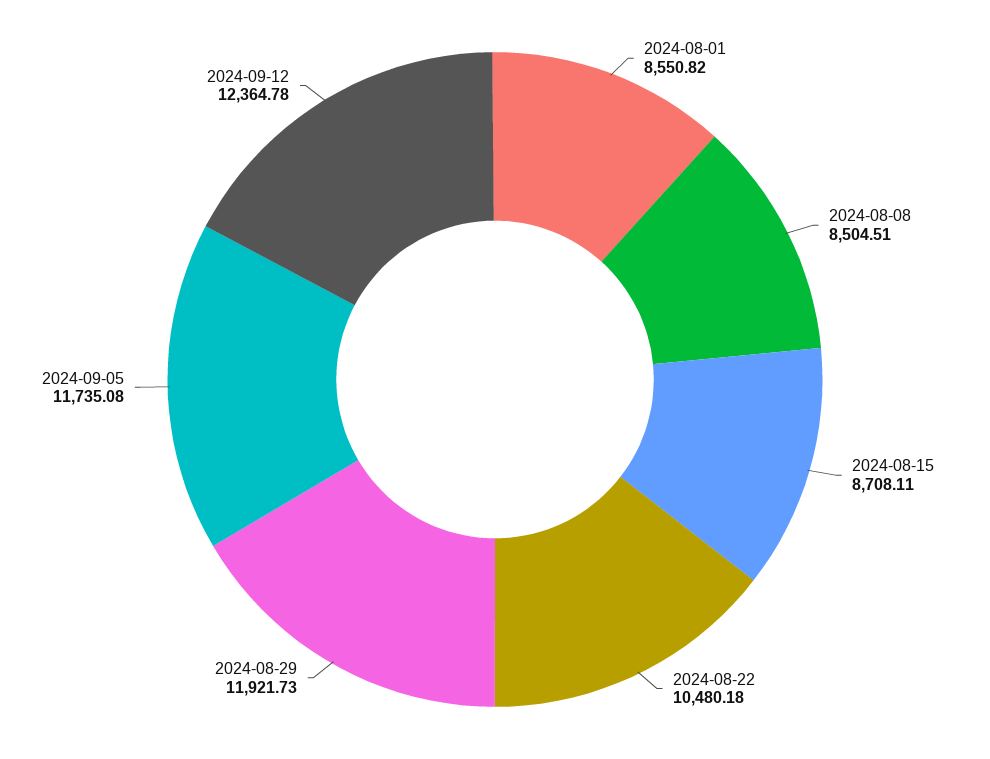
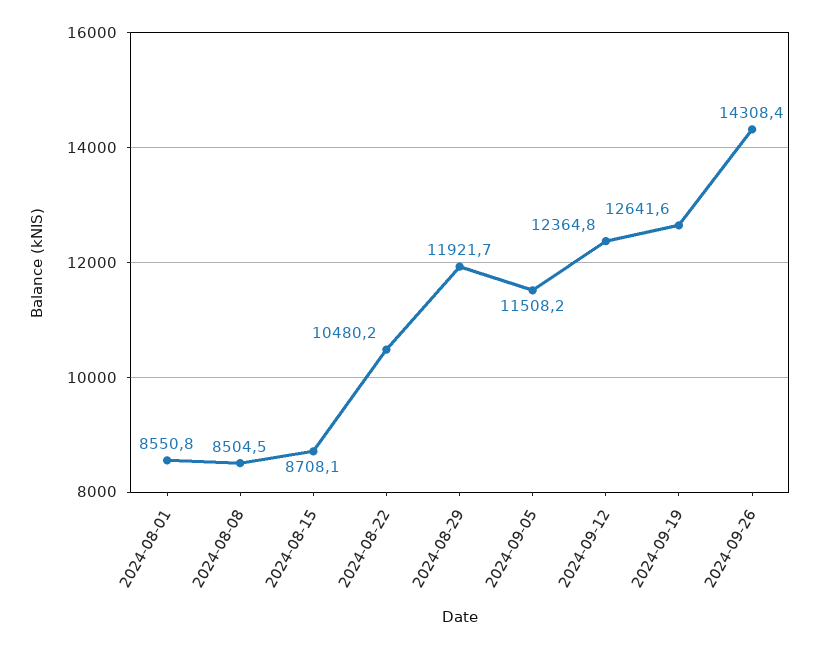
2024-09-05: 11735.08 -> 11508.2
2024-09-19: none -> 12641.6
2024-09-26: none -> 14308.4

